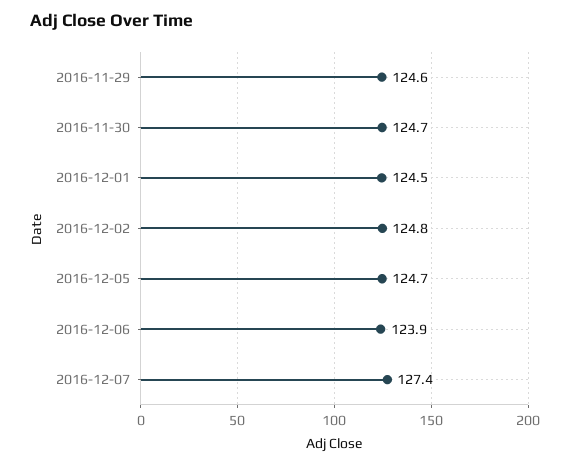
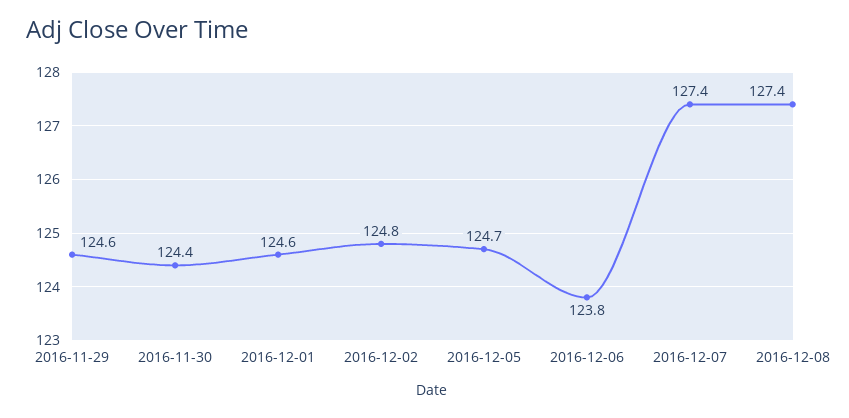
2016-11-30: 124.7 -> 124.4
2016-12-01: 124.5 -> 124.6
2016-12-06: 123.9 -> 123.8
2016-12-08: none -> 127.4

